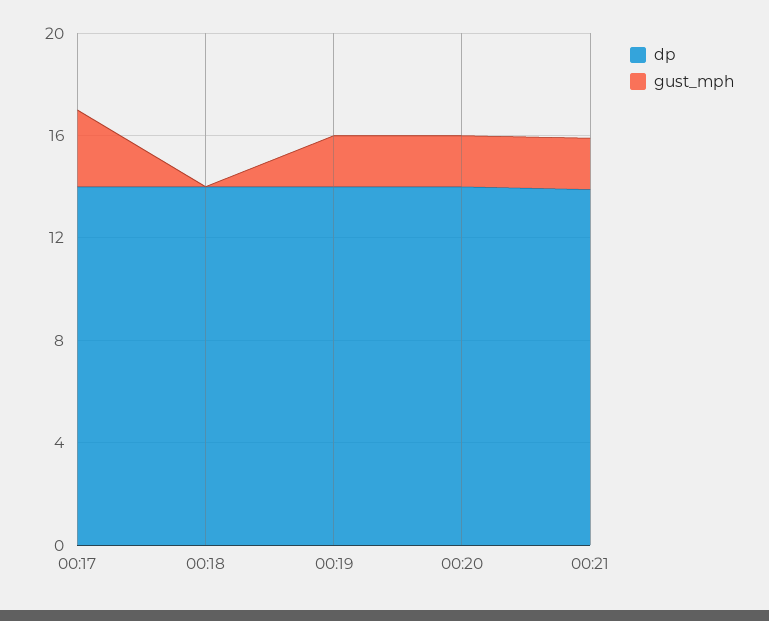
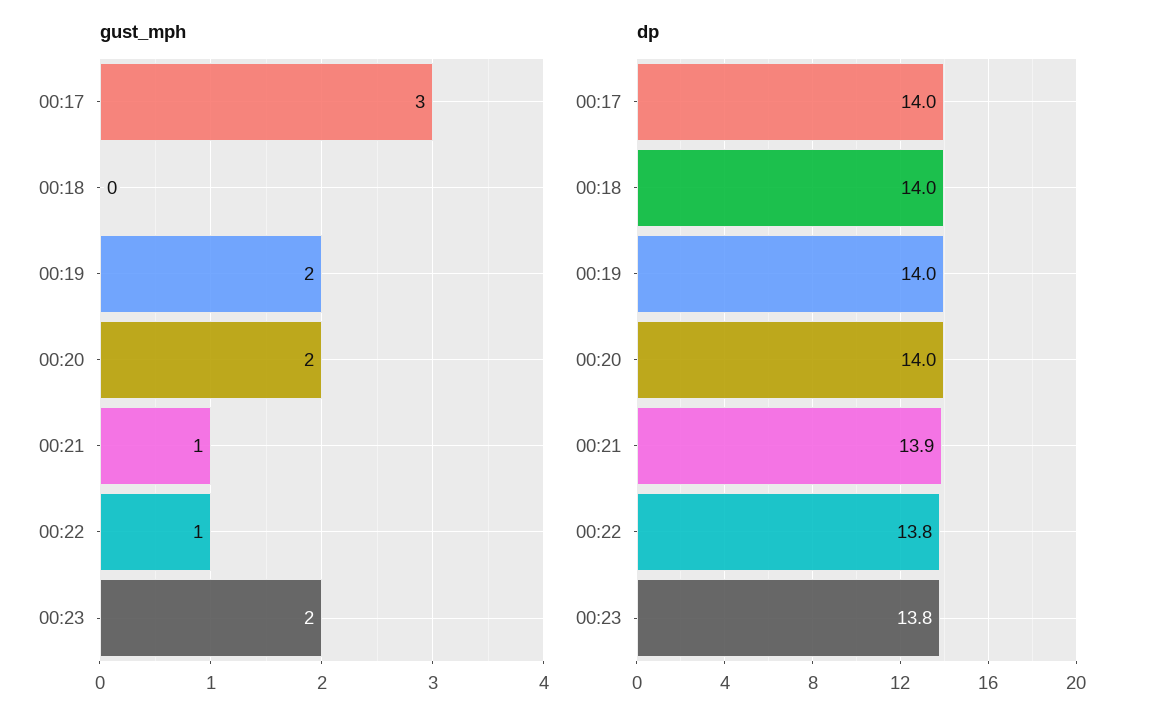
gust_mph, 00:21: 2 -> 1
gust_mph, 00:22: none -> 1
gust_mph, 00:23: none -> 2
dp, 00:22: none -> 13.8
dp, 00:23: none -> 13.8

